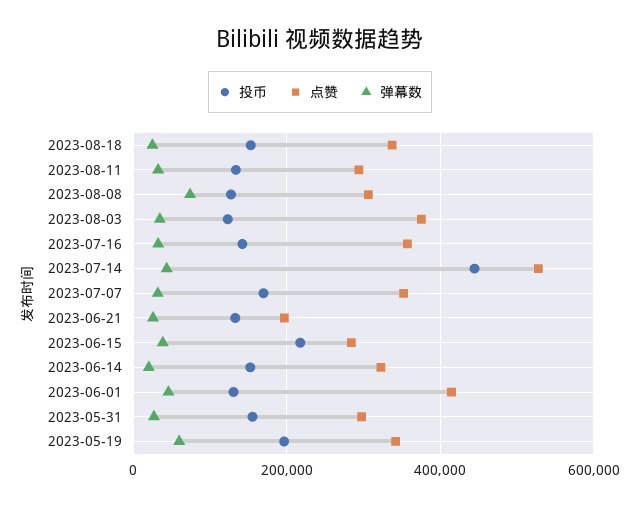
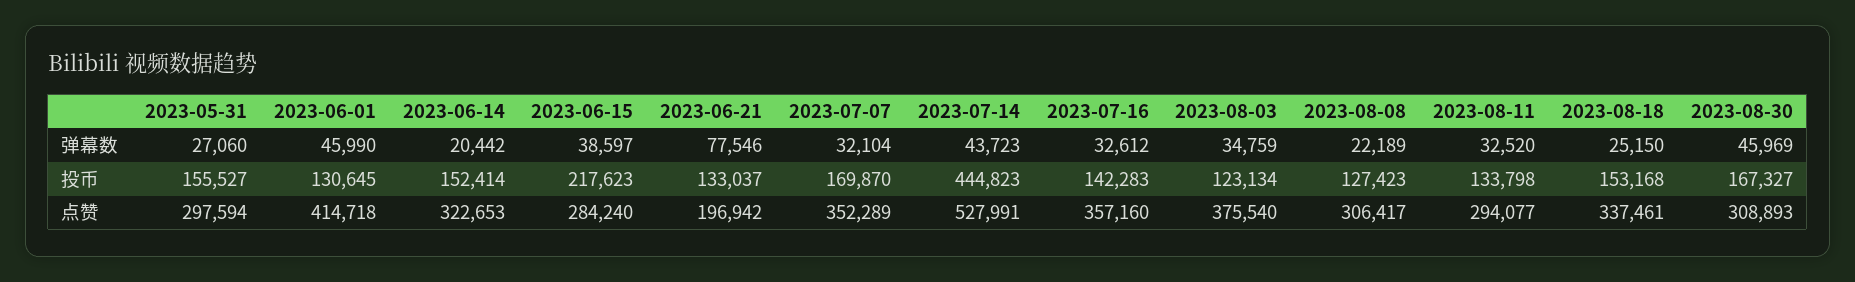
弹幕数, 2023-08-08: 80000 -> 22189
弹幕数, 2023-06-21: 20000 -> 77546
投币, 2023-05-19: 200000 -> none
点赞, 2023-05-19: 340000 -> none
弹幕数, 2023-05-19: 60000 -> none
弹幕数, 2023-08-30: none -> 45969
投币, 2023-08-30: none -> 167327
点赞, 2023-08-30: none -> 308893

